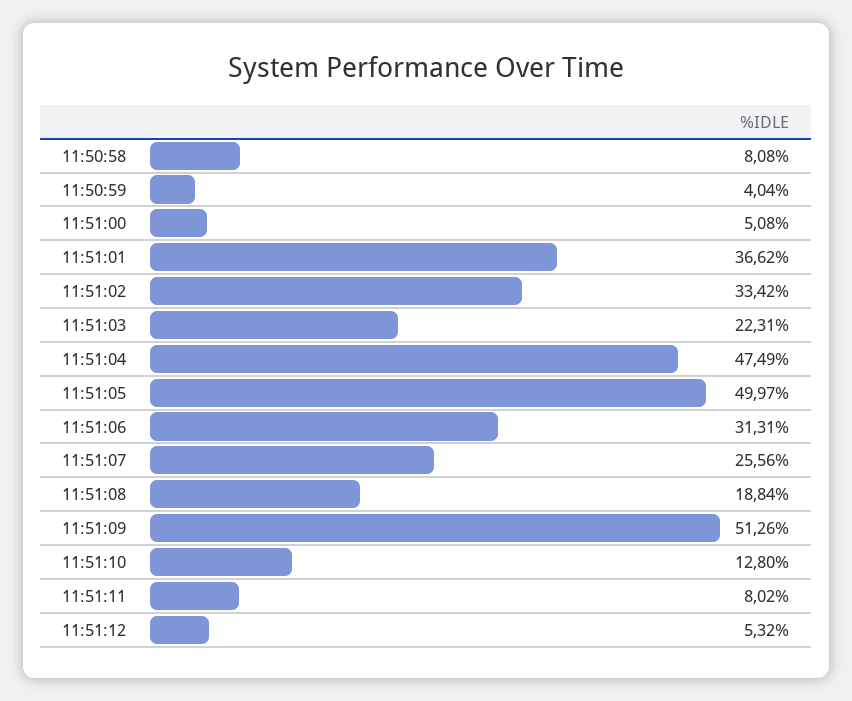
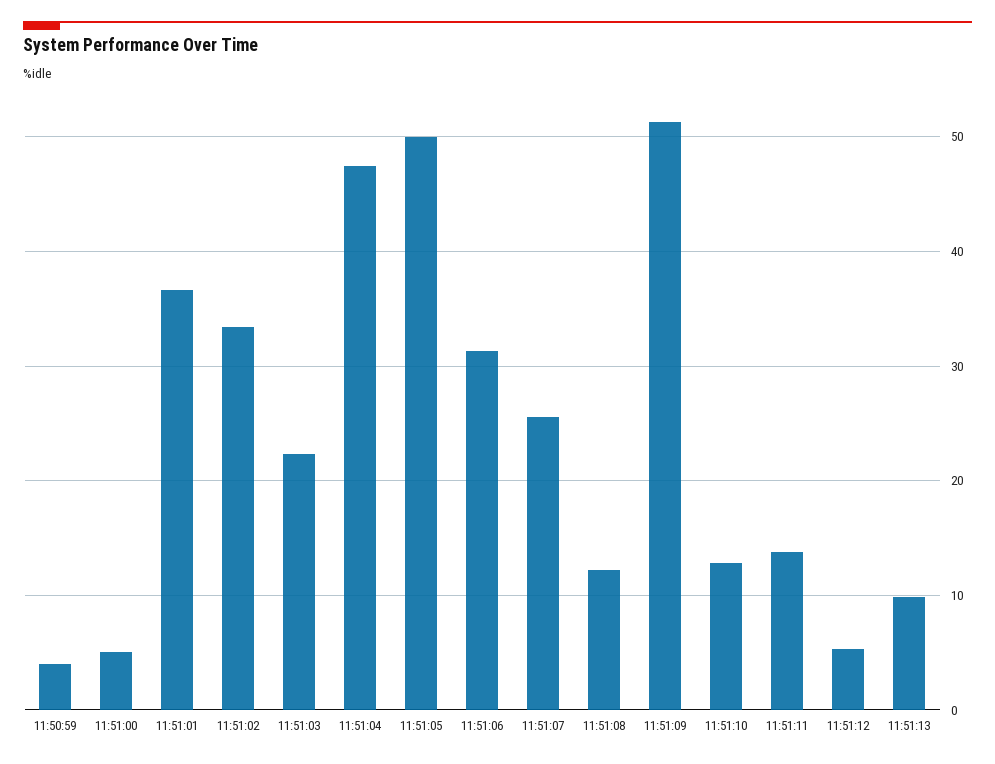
11:50:58: 8.08 -> none
11:51:08: 18.84 -> 12
11:51:11: 8.02 -> 14
11:51:13: none -> 10

